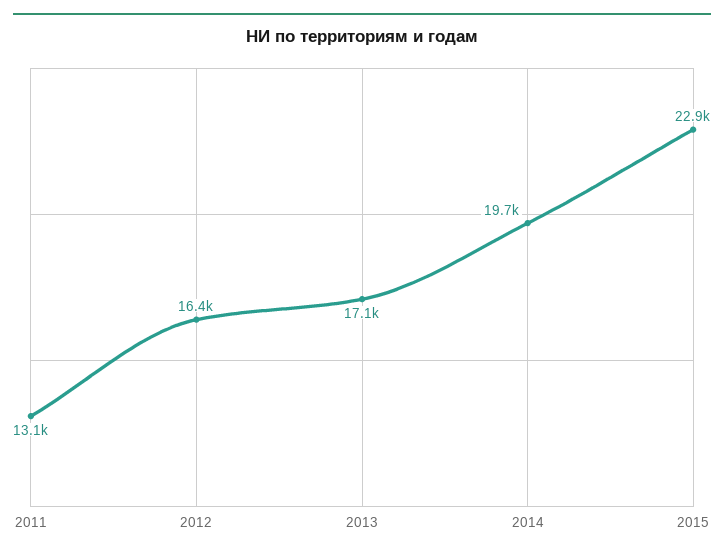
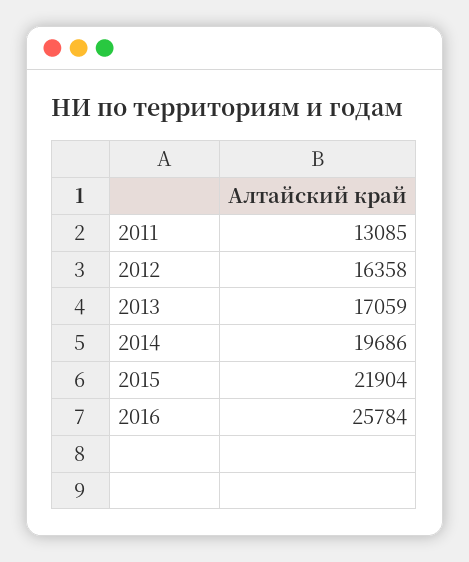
2015: 22900 -> 21904
2016: none -> 25784

